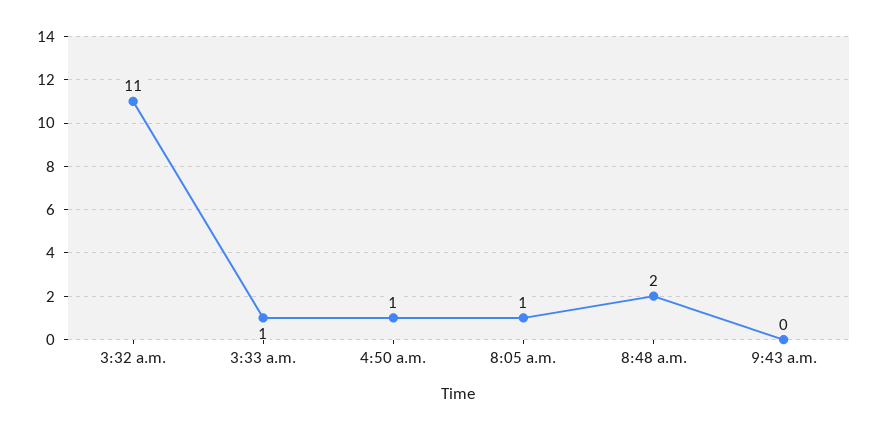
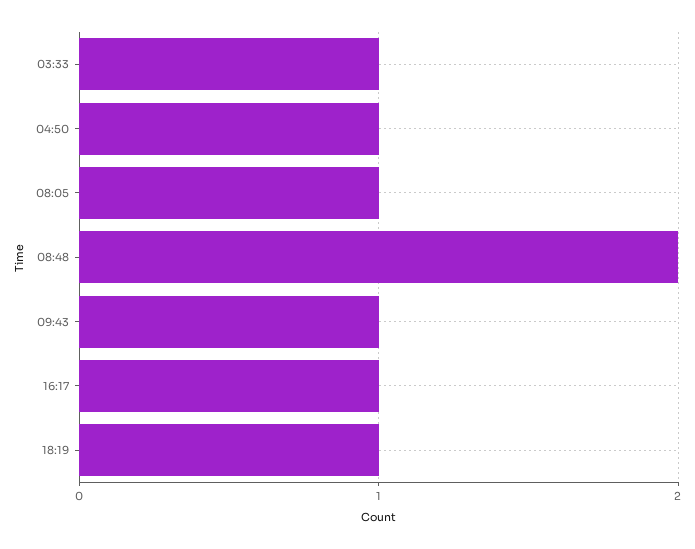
3:32 a.m.: 11 -> none
9:43 a.m.: 0 -> 1
16:17: none -> 1
18:19: none -> 1

